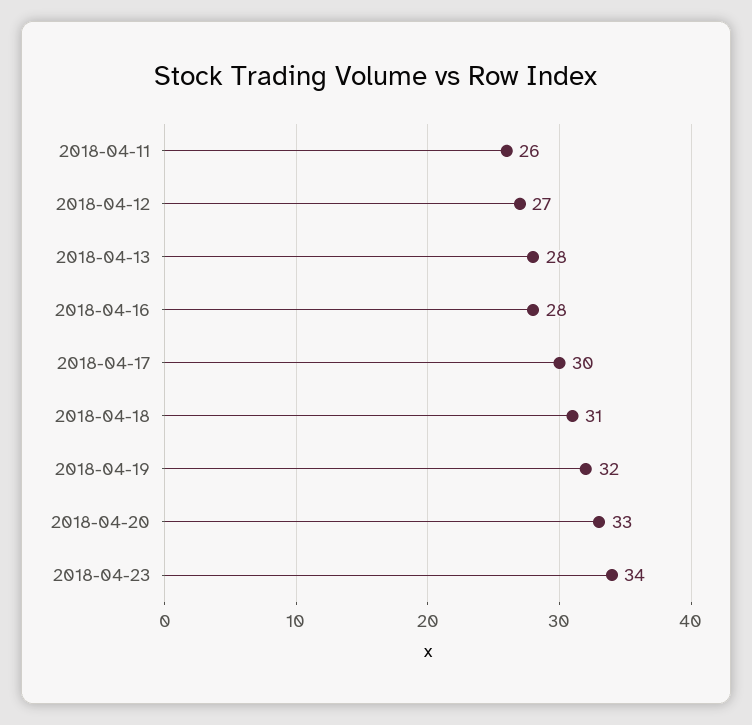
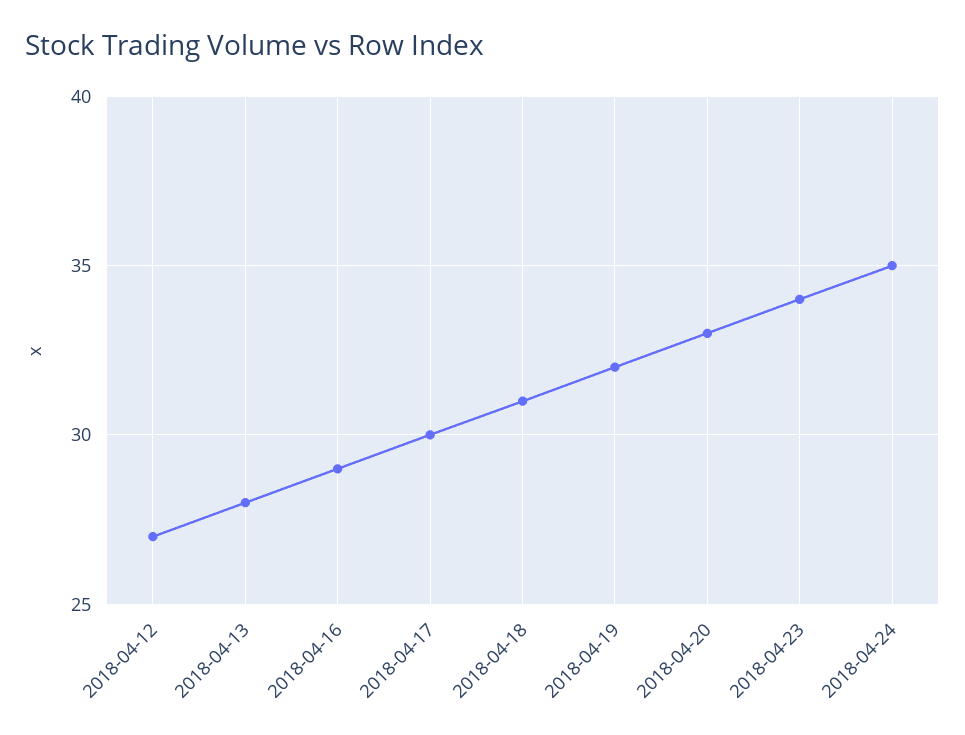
2018-04-11: 26 -> none
2018-04-16: 28 -> 29
2018-04-24: none -> 35

